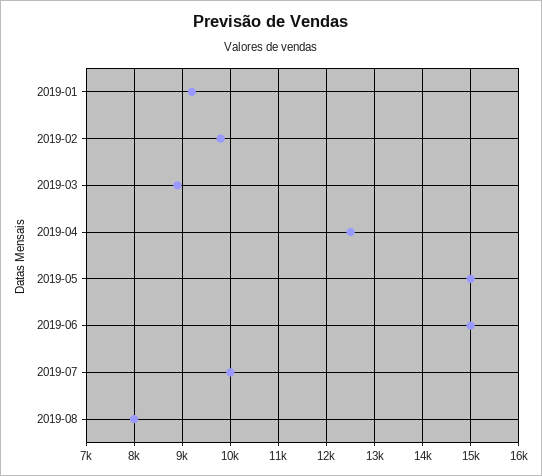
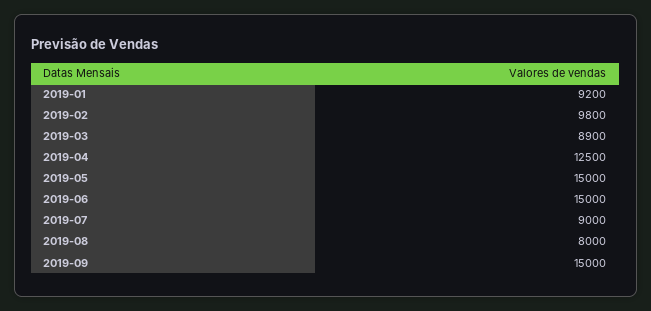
2019-07: 10000 -> 9000
2019-09: none -> 15000

